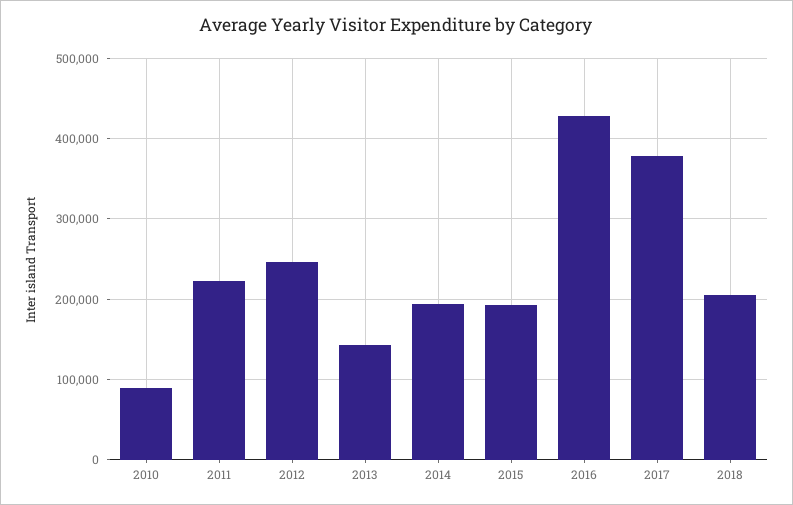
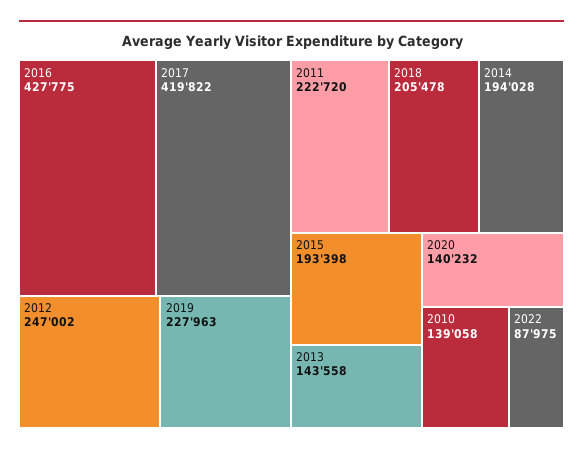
2010: 90000 -> 139058
2017: 380000 -> 419822
2019: none -> 227963
2020: none -> 140232
2022: none -> 87975

